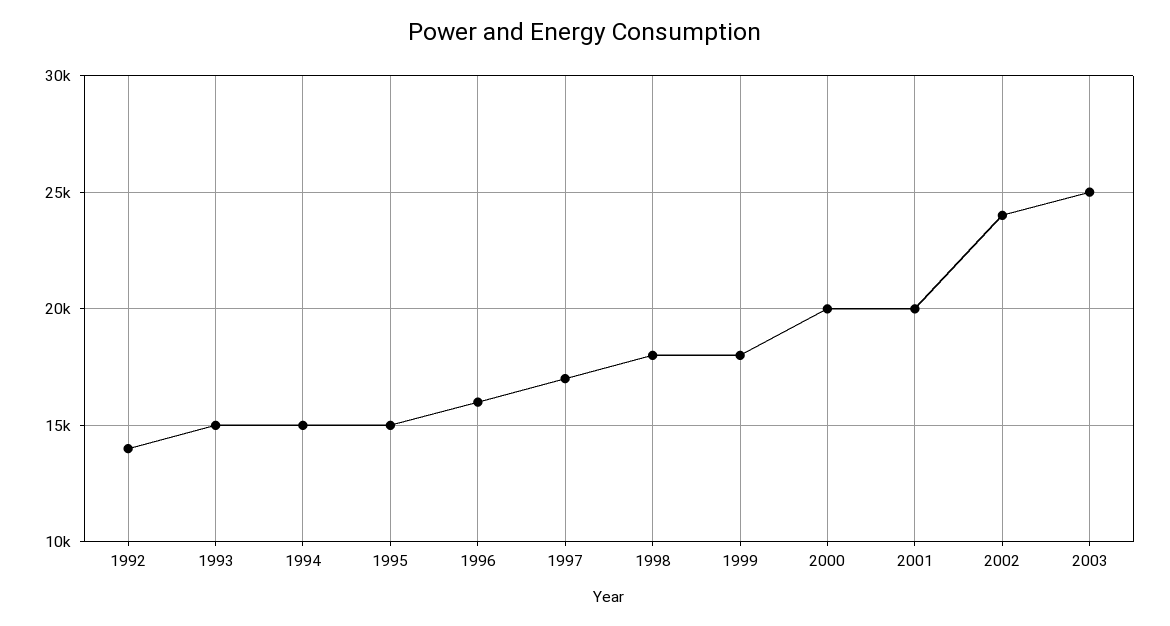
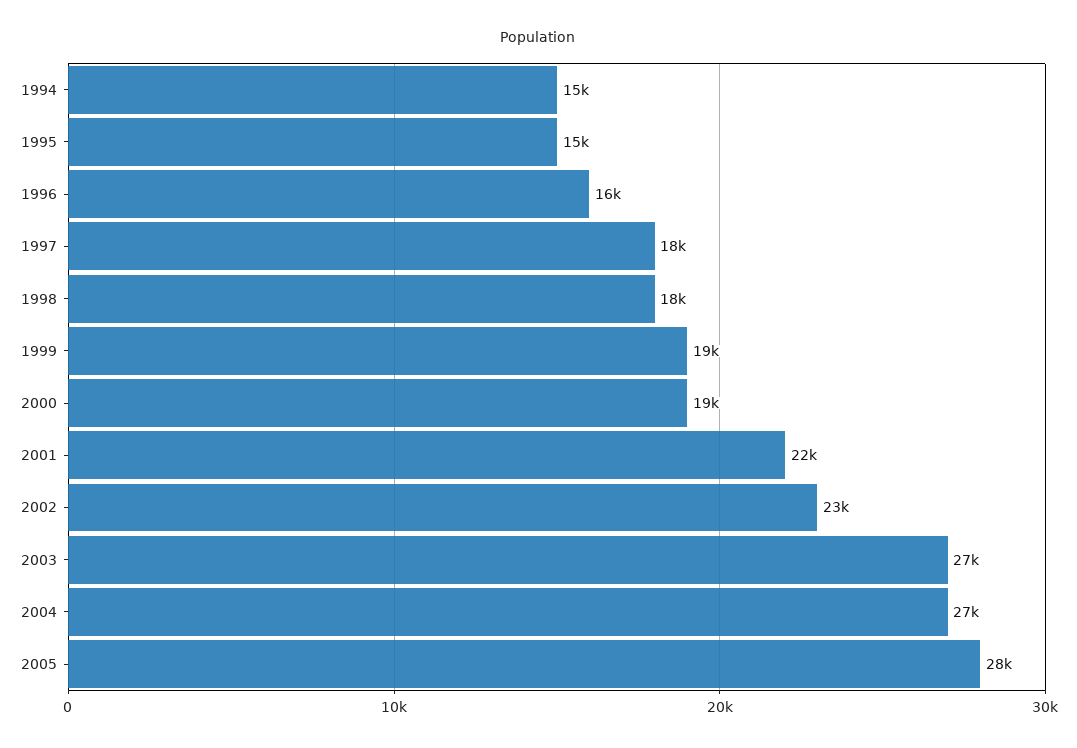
1992: 14000 -> none
1993: 15000 -> none
1997: 17000 -> 18000
1999: 18000 -> 19000
2000: 20000 -> 19000
2001: 20000 -> 22000
2002: 24000 -> 23000
2003: 25000 -> 27000
2004: none -> 27000
2005: none -> 28000

